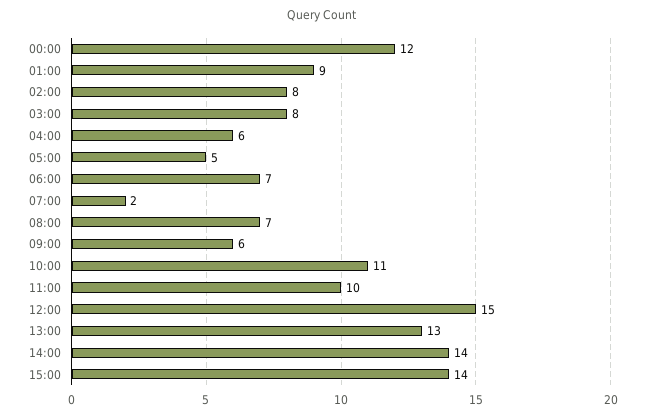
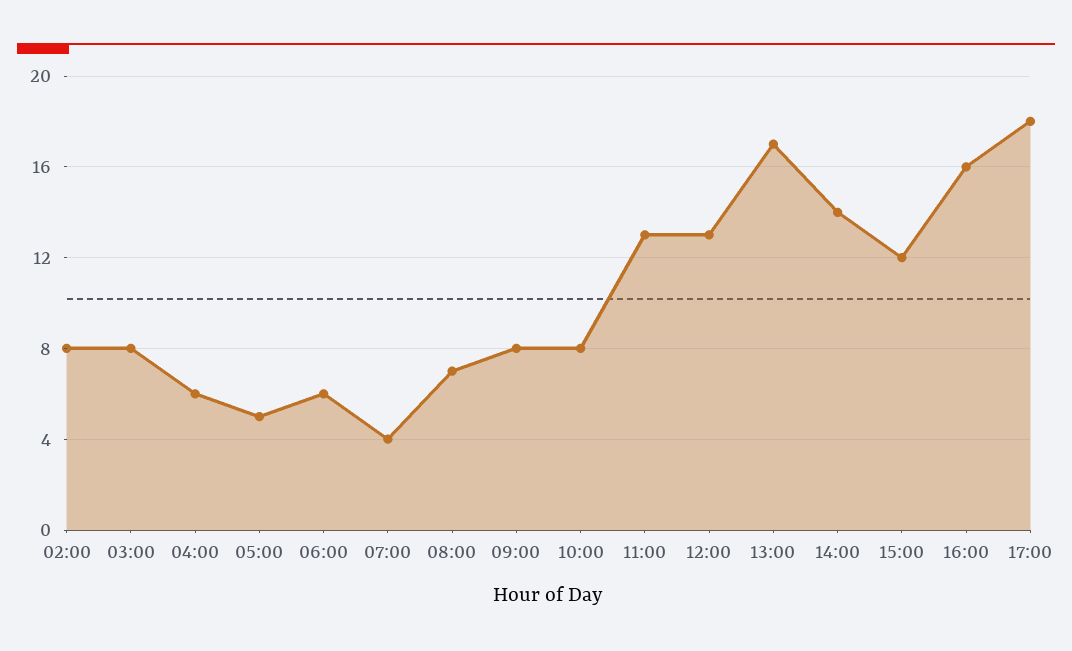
00:00: 12 -> none
01:00: 9 -> none
06:00: 7 -> 6
07:00: 2 -> 4
09:00: 6 -> 8
10:00: 11 -> 8
11:00: 10 -> 13
12:00: 15 -> 13
13:00: 13 -> 17
15:00: 14 -> 12
16:00: none -> 16
17:00: none -> 18

